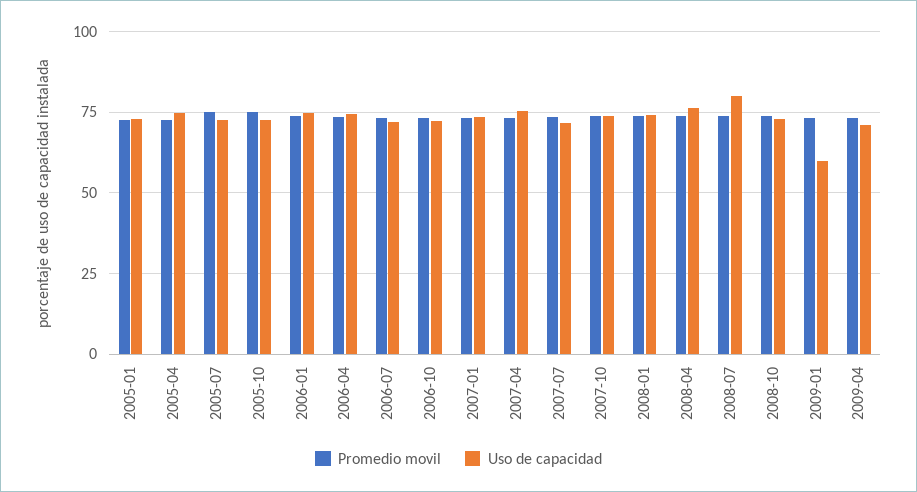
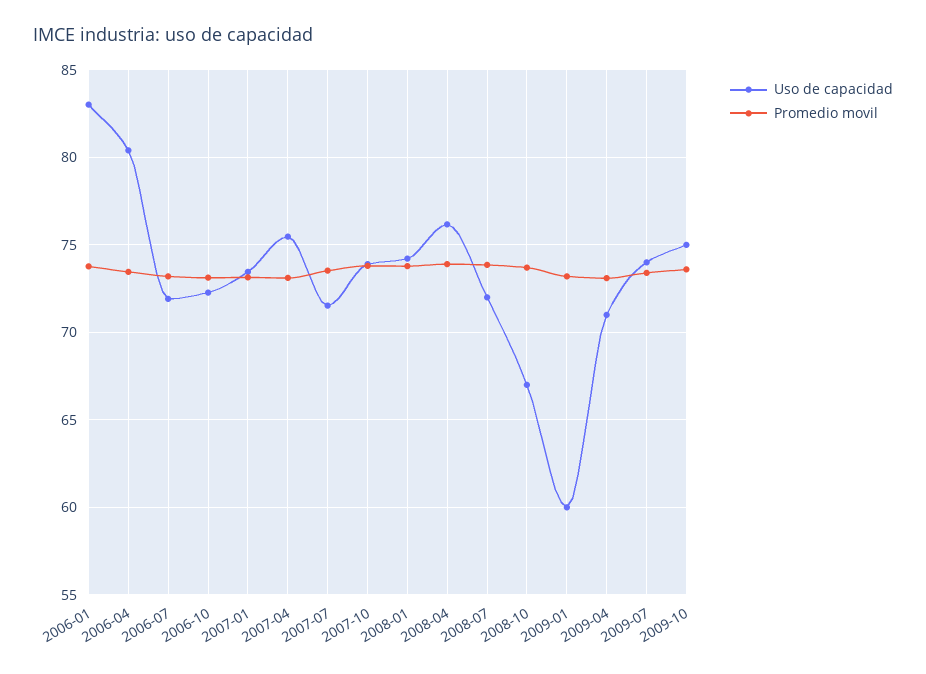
Promedio movil, 2005-01: 72.5 -> none
Uso de capacidad, 2005-01: 72.5 -> none
Promedio movil, 2005-04: 72.5 -> none
Uso de capacidad, 2005-04: 75 -> none
Promedio movil, 2005-07: 75 -> none
Uso de capacidad, 2005-07: 72.5 -> none
Promedio movil, 2005-10: 75 -> none
Uso de capacidad, 2005-10: 72.5 -> none
Uso de capacidad, 2006-01: 75 -> 83
Uso de capacidad, 2006-04: 75 -> 80.5
Uso de capacidad, 2008-07: 80 -> 72
Uso de capacidad, 2008-10: 72.5 -> 67
Uso de capacidad, 2009-07: none -> 74
Promedio movil, 2009-07: none -> 73.5
Uso de capacidad, 2009-10: none -> 75
Promedio movil, 2009-10: none -> 73.5

